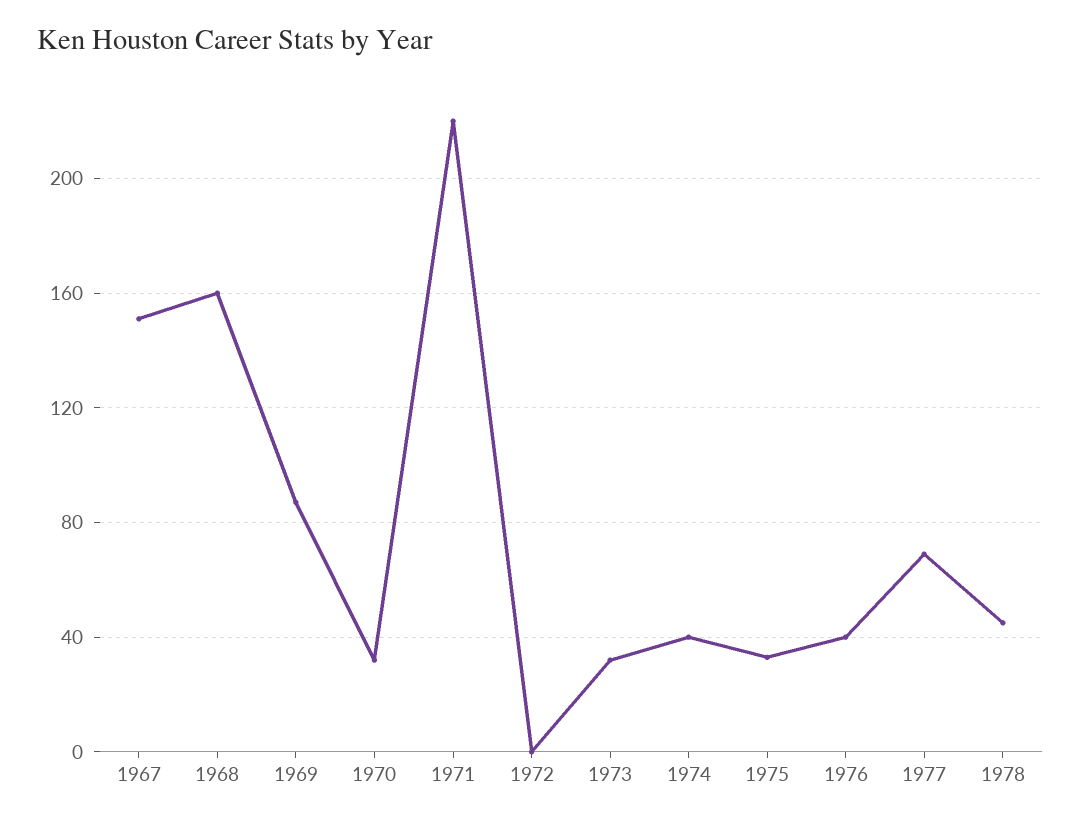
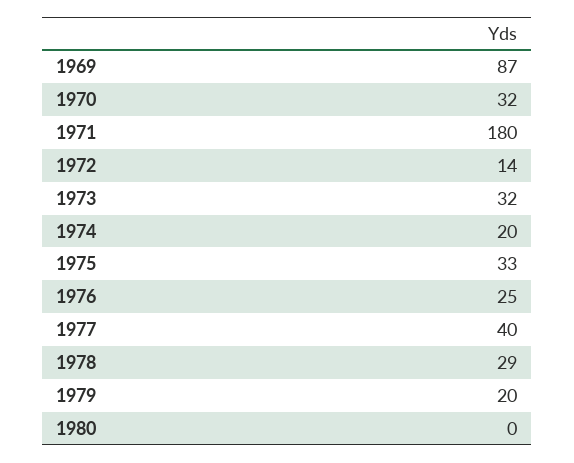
1967: 150 -> none
1968: 160 -> none
1971: 220 -> 180
1972: 0 -> 14
1974: 40 -> 20
1976: 40 -> 25
1977: 70 -> 40
1978: 45 -> 29
1979: none -> 20
1980: none -> 0

